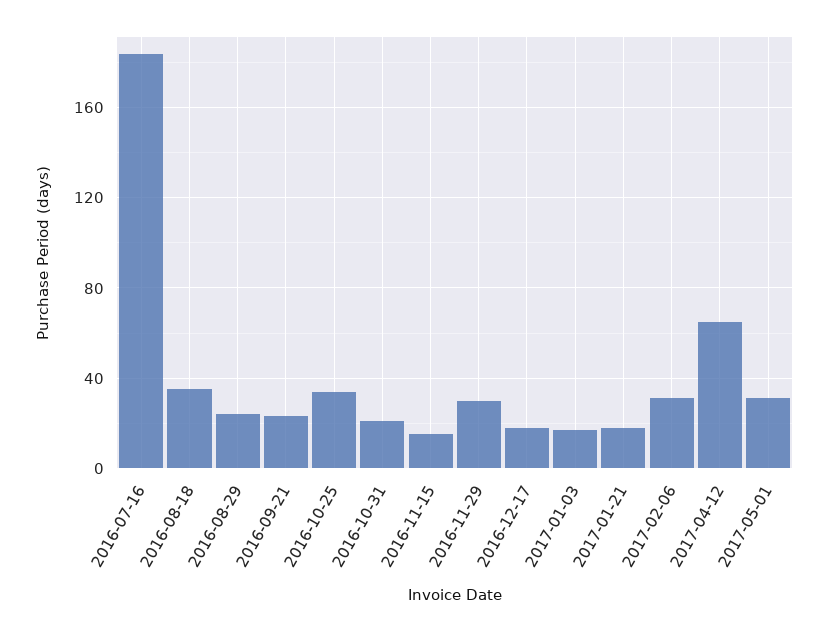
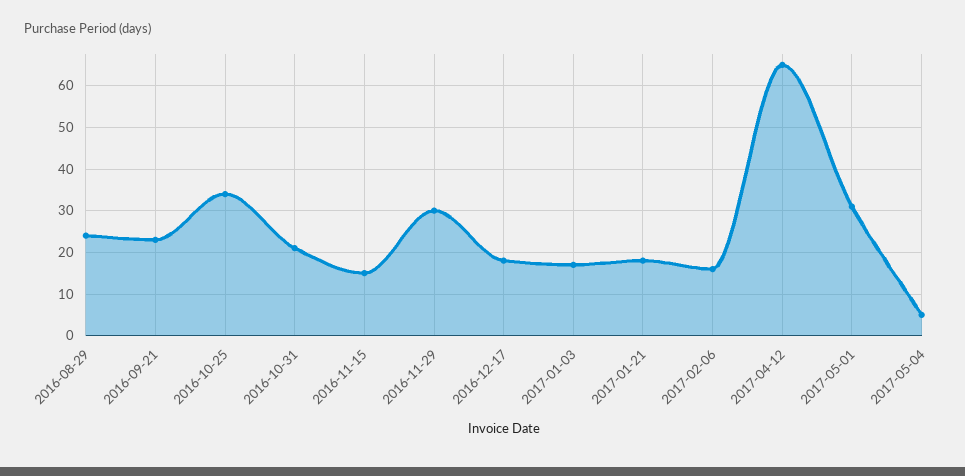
2016-07-16: 185 -> none
2016-08-18: 35 -> none
2017-02-06: 30 -> 15
2017-05-04: none -> 5

